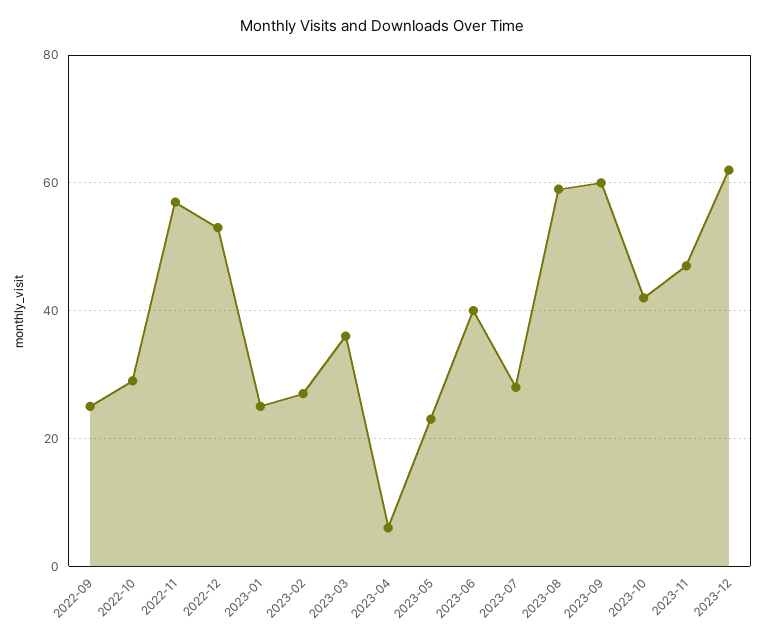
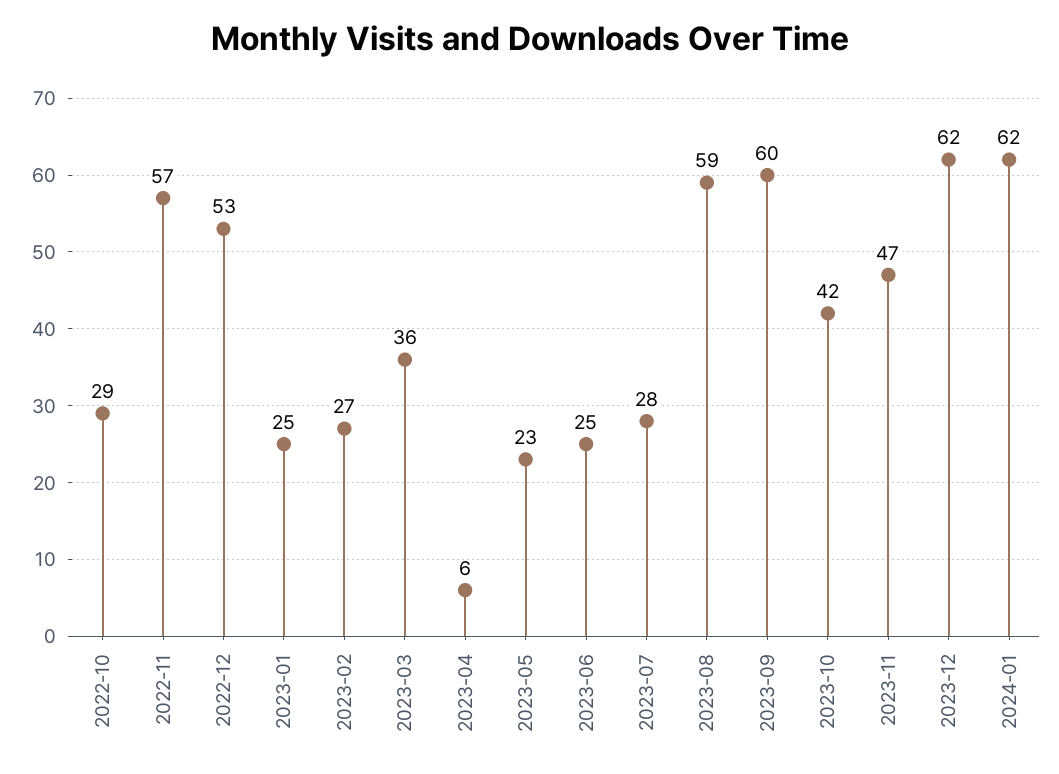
2022-09: 25 -> none
2023-06: 40 -> 25
2024-01: none -> 62

